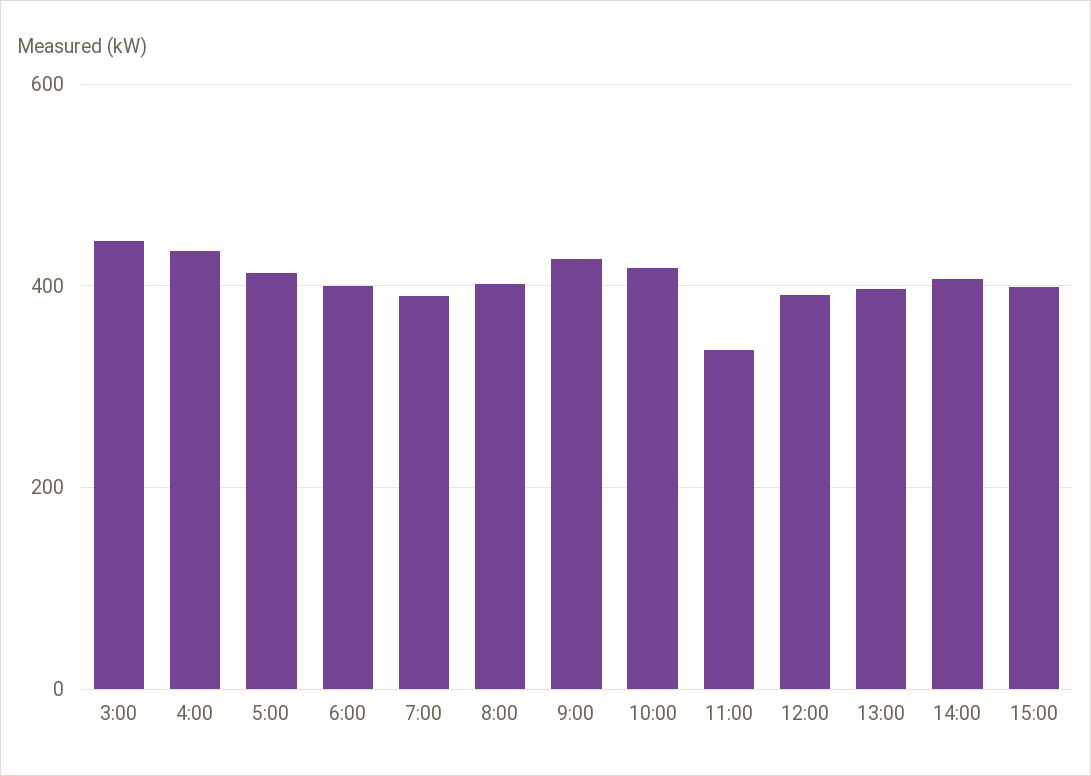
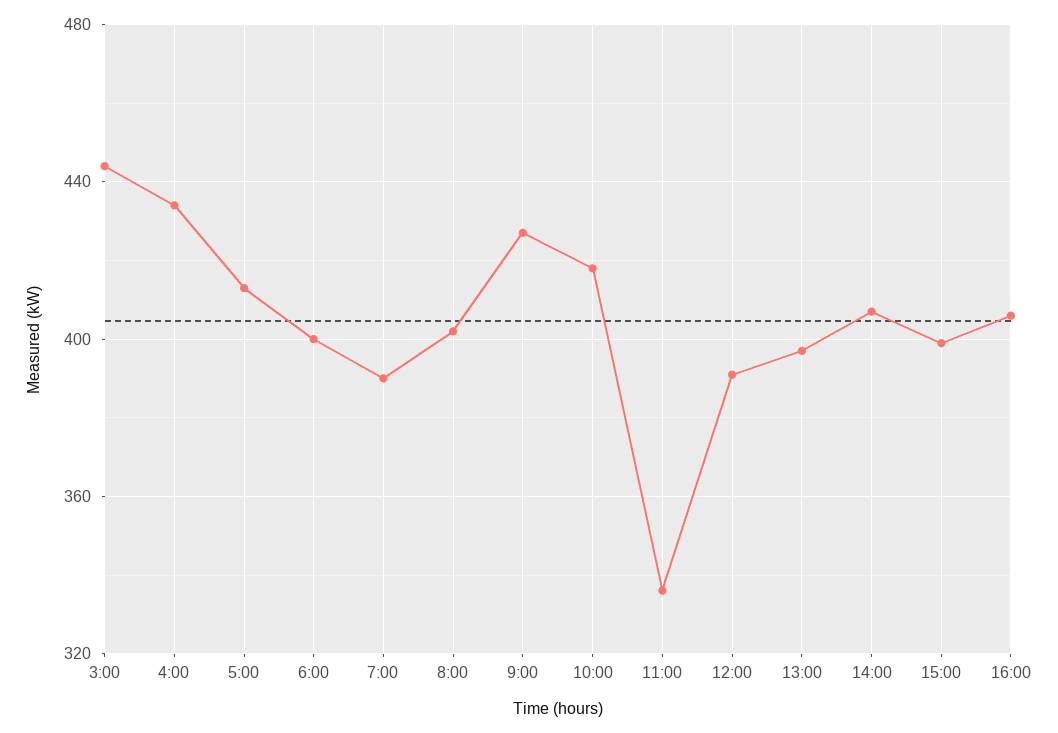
16:00: none -> 405

